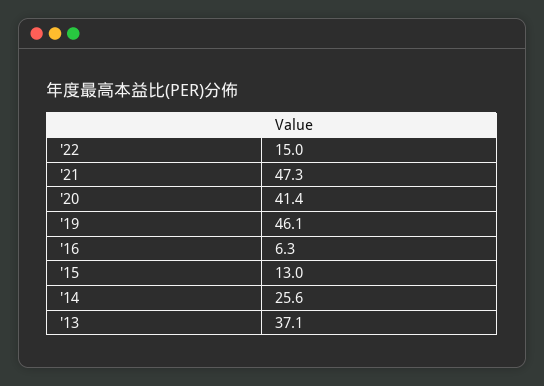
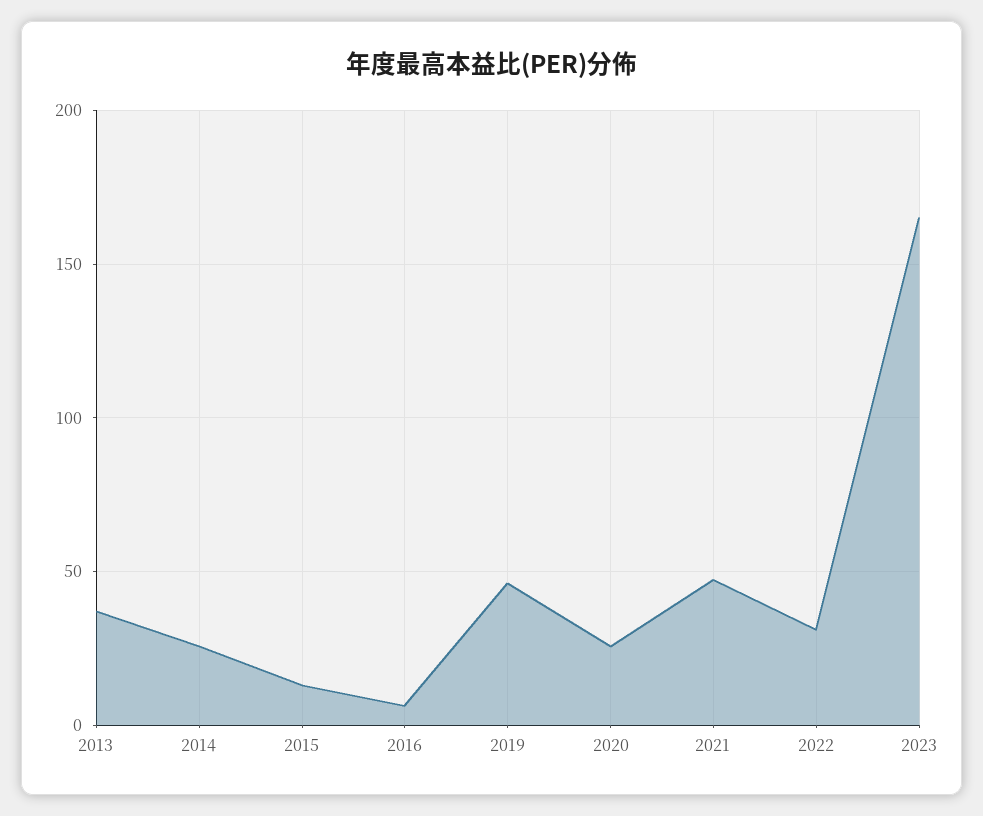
'22: 15 -> 30
'20: 41.4 -> 25
2023: none -> 165

